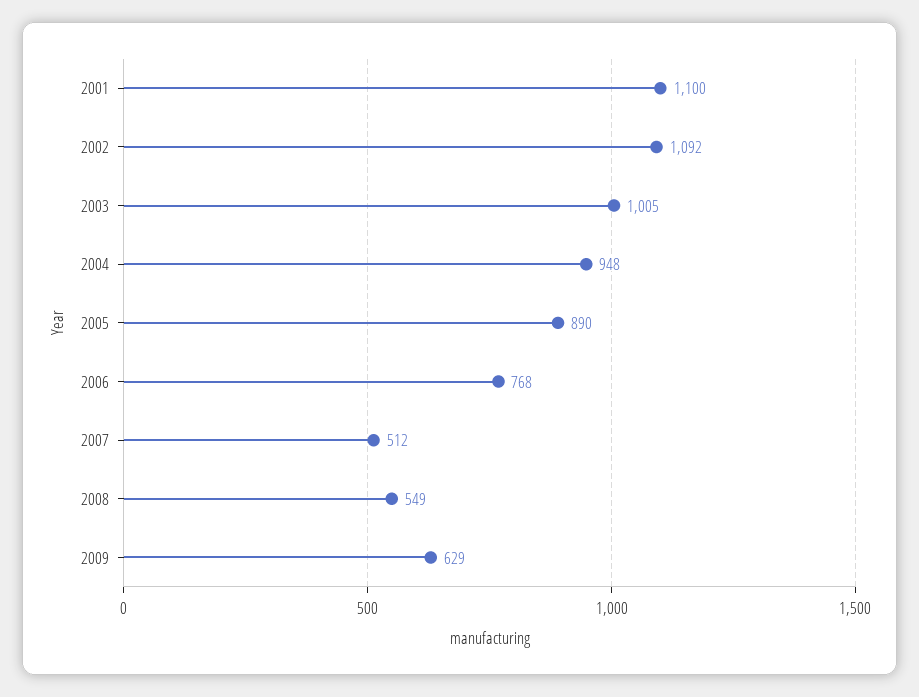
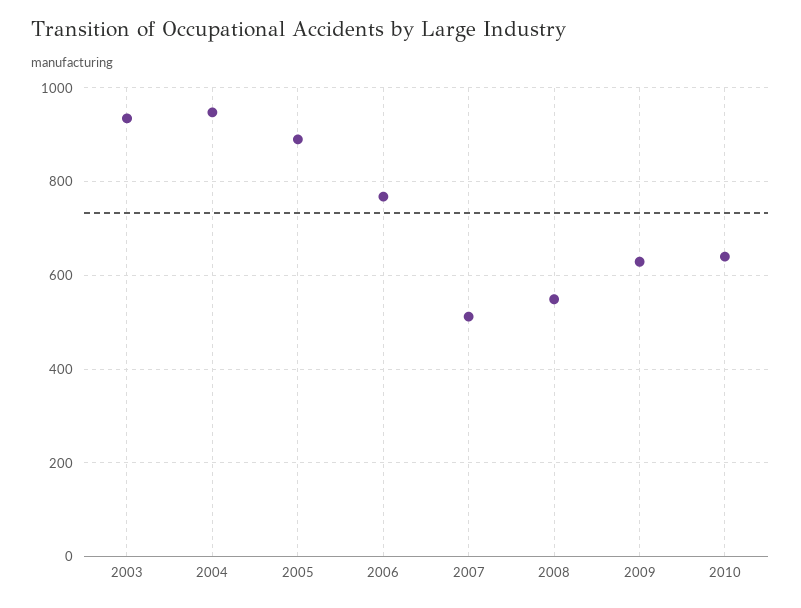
2001: 1100 -> none
2002: 1092 -> none
2003: 1005 -> 940
2010: none -> 640

